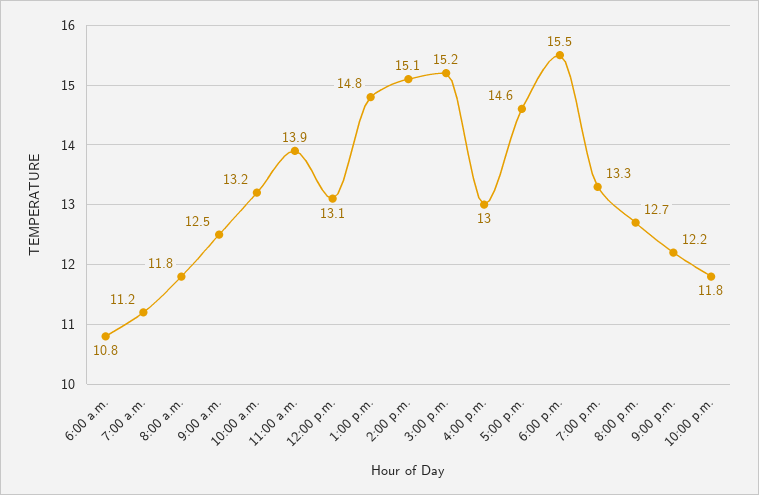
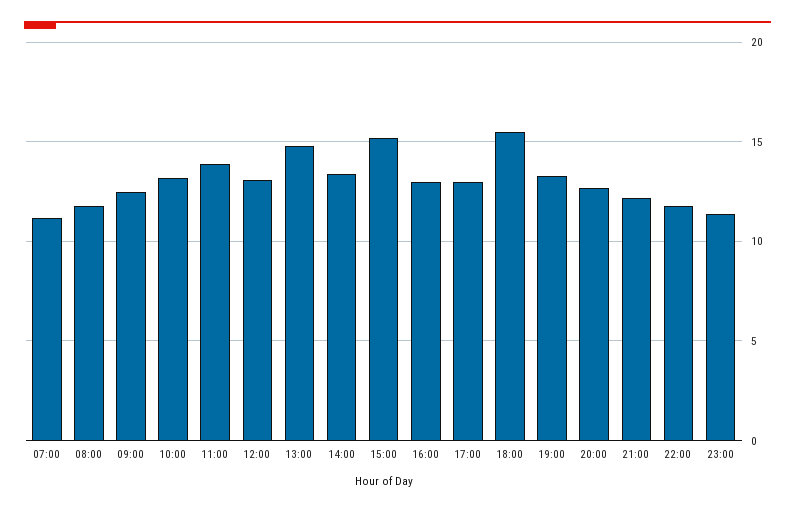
6:00 a.m.: 10.8 -> none
2:00 p.m.: 15.1 -> 13.5
5:00 p.m.: 14.6 -> 13
23:00: none -> 11.5

